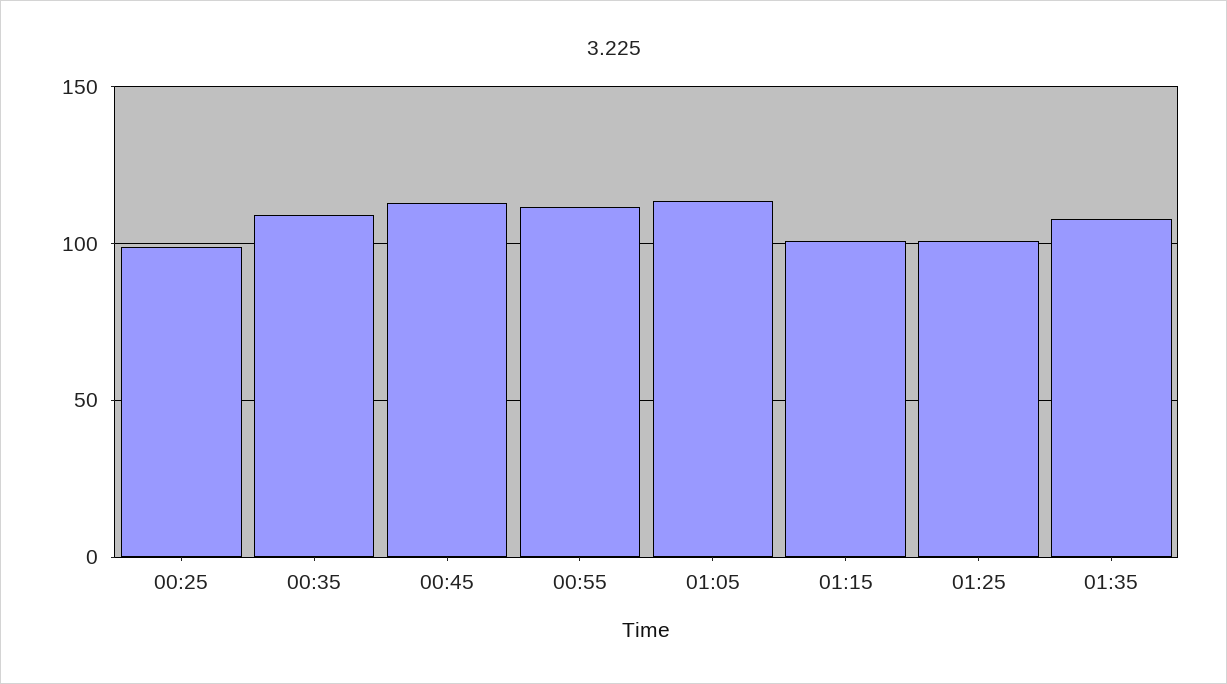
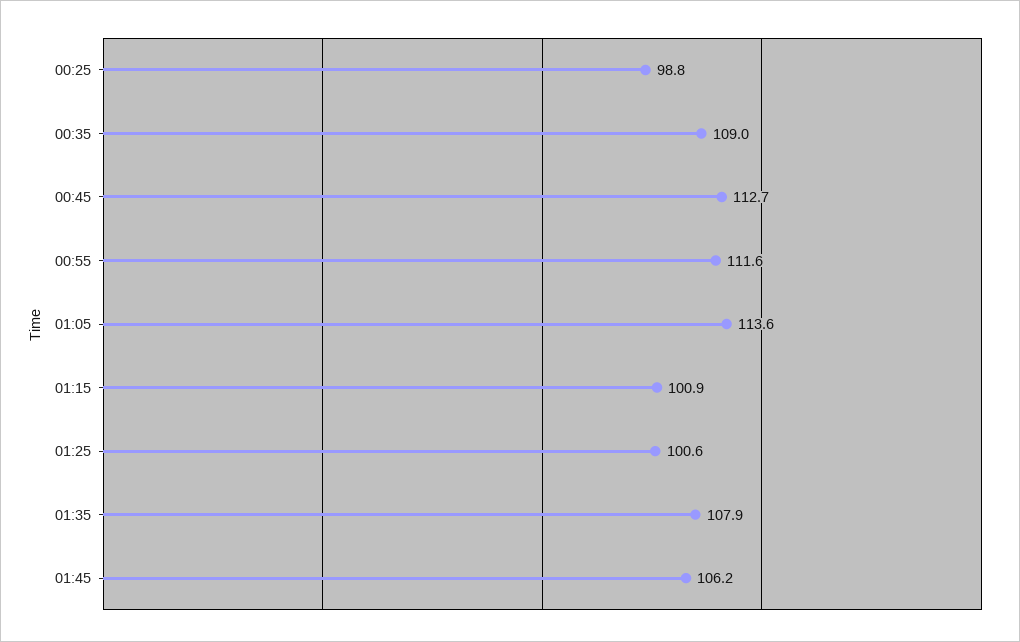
01:45: none -> 106.2

